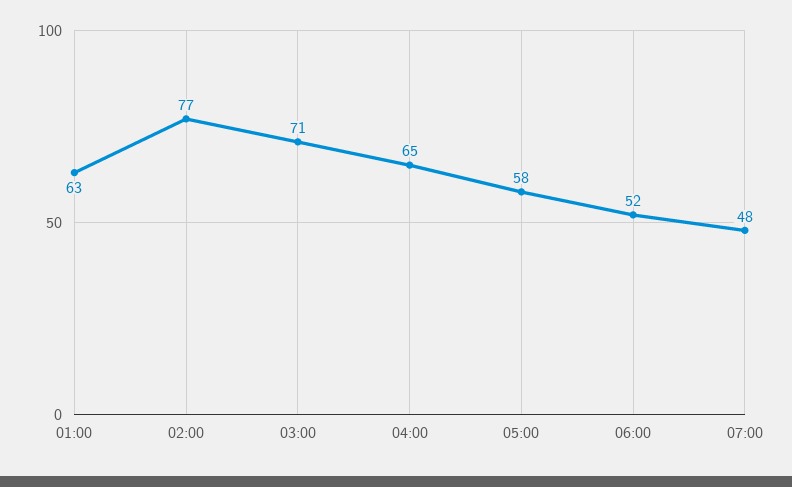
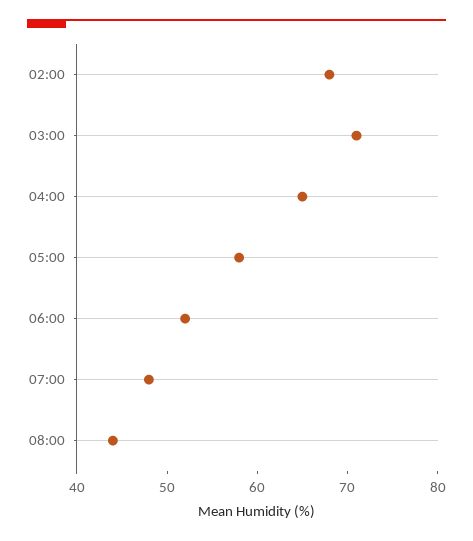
01:00: 63 -> none
02:00: 77 -> 68
08:00: none -> 44

